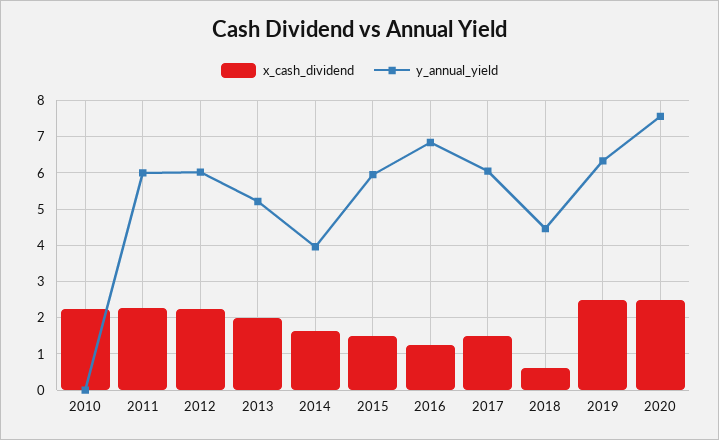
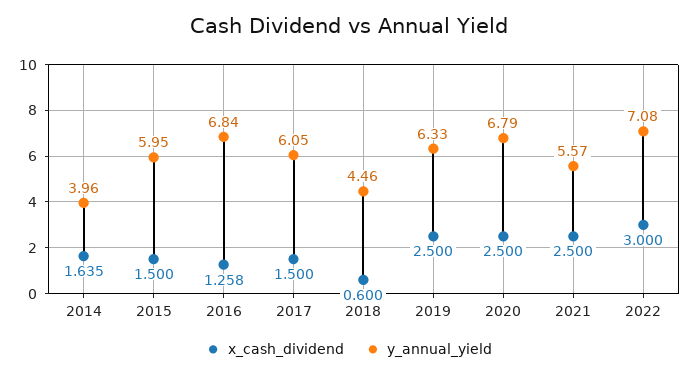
x_cash_dividend, 2010: 2.2 -> none
y_annual_yield, 2010: 0 -> none
x_cash_dividend, 2011: 2.2 -> none
y_annual_yield, 2011: 6 -> none
x_cash_dividend, 2012: 2.2 -> none
y_annual_yield, 2012: 6 -> none
x_cash_dividend, 2013: 2 -> none
y_annual_yield, 2013: 5.2 -> none
y_annual_yield, 2020: 7.6 -> 6.79
x_cash_dividend, 2021: none -> 2.5
y_annual_yield, 2021: none -> 5.57
x_cash_dividend, 2022: none -> 3
y_annual_yield, 2022: none -> 7.08

